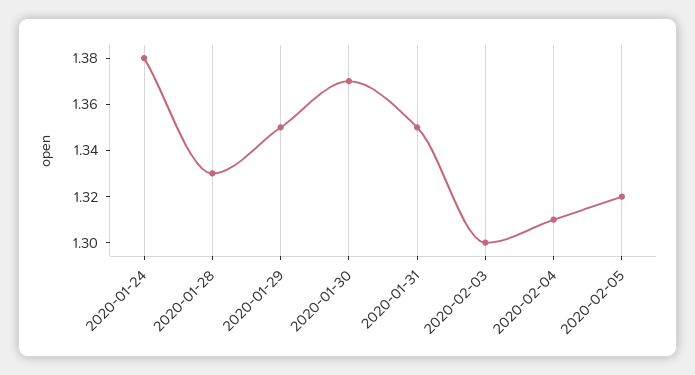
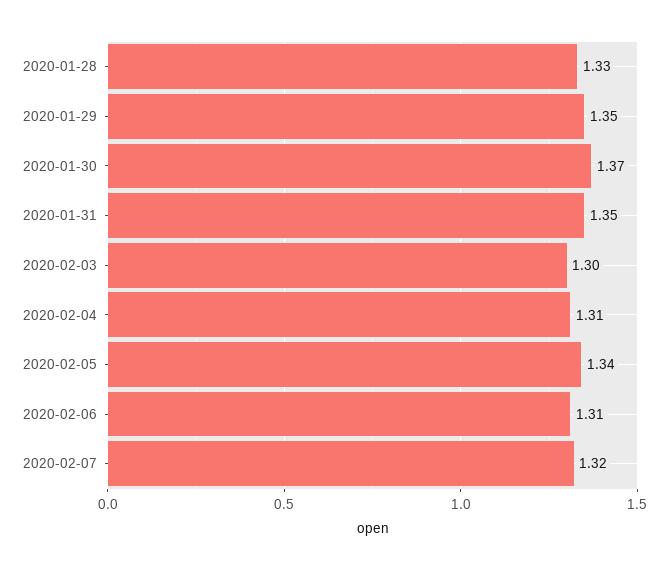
2020-01-24: 1.38 -> none
2020-02-05: 1.32 -> 1.34
2020-02-06: none -> 1.31
2020-02-07: none -> 1.32

